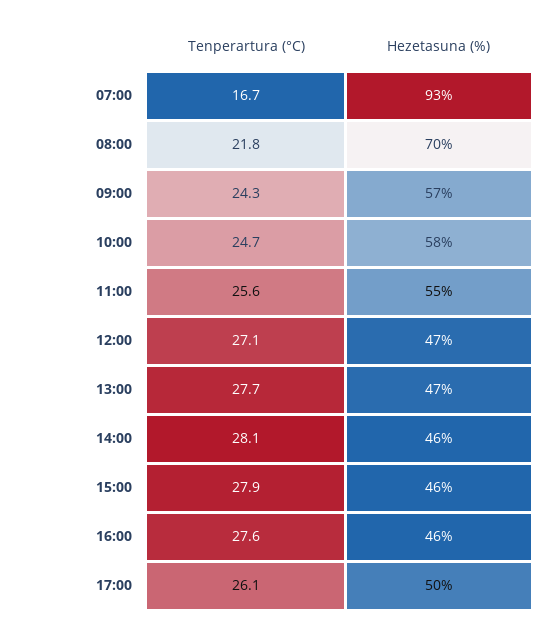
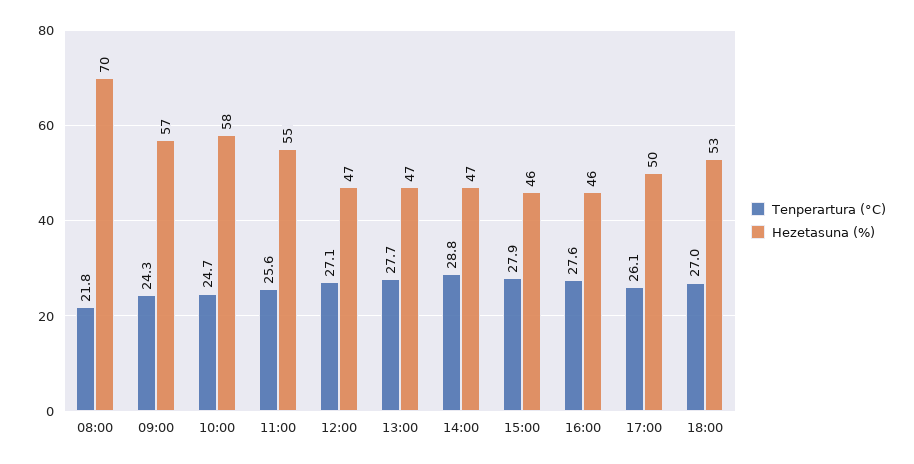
Tenperartura (°C), 07:00: 16.7 -> none
Hezetasuna (%), 07:00: 93 -> none
Tenperartura (°C), 14:00: 28.1 -> 28.8
Hezetasuna (%), 14:00: 46 -> 47
Tenperartura (°C), 18:00: none -> 27
Hezetasuna (%), 18:00: none -> 53

